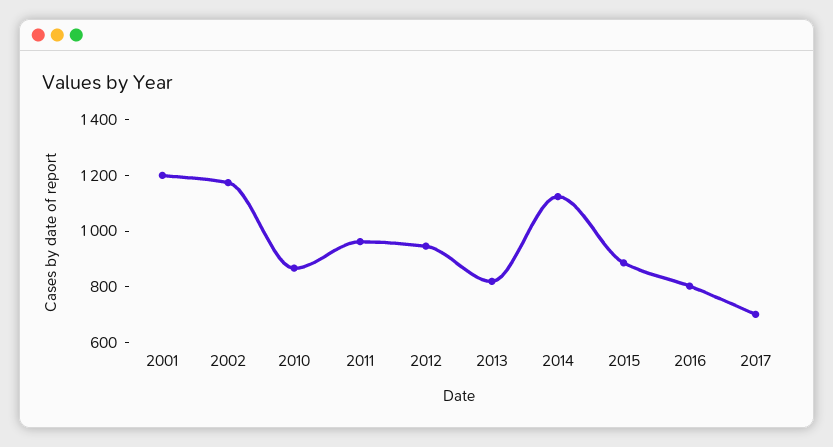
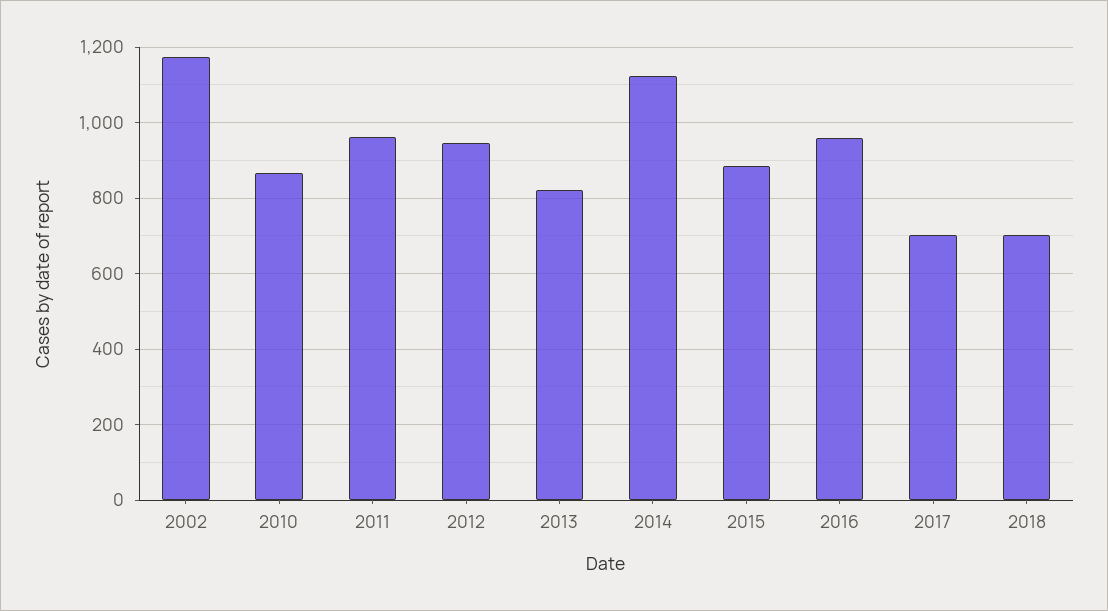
2001: 1200 -> none
2016: 800 -> 960
2018: none -> 700

